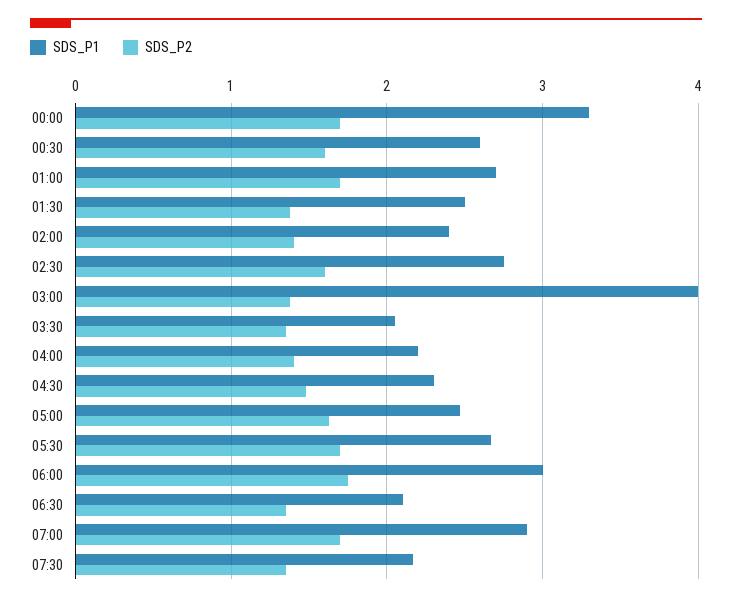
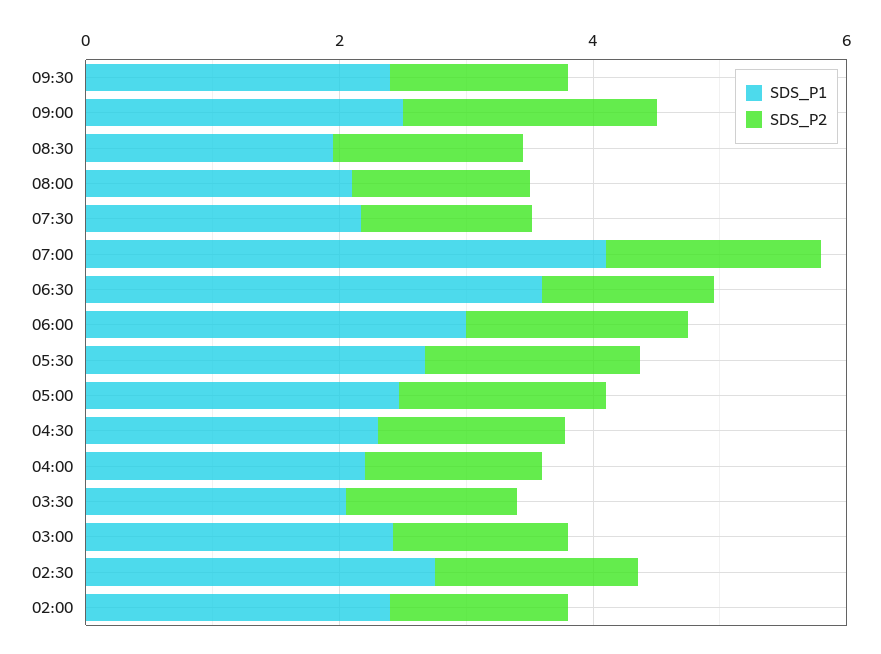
SDS_P1, 00:00: 3.3 -> none
SDS_P2, 00:00: 1.7 -> none
SDS_P1, 00:30: 2.6 -> none
SDS_P2, 00:30: 1.6 -> none
SDS_P1, 01:00: 2.7 -> none
SDS_P2, 01:00: 1.7 -> none
SDS_P1, 01:30: 2.5 -> none
SDS_P2, 01:30: 1.4 -> none
SDS_P1, 03:00: 4 -> 2.5
SDS_P1, 06:30: 2.1 -> 3.5
SDS_P1, 07:00: 2.9 -> 4
SDS_P1, 09:30: none -> 2.5
SDS_P2, 09:30: none -> 1.5
SDS_P1, 09:00: none -> 2.5
SDS_P2, 09:00: none -> 2
SDS_P1, 08:30: none -> 2
SDS_P2, 08:30: none -> 1.5
SDS_P1, 08:00: none -> 2
SDS_P2, 08:00: none -> 1.5

